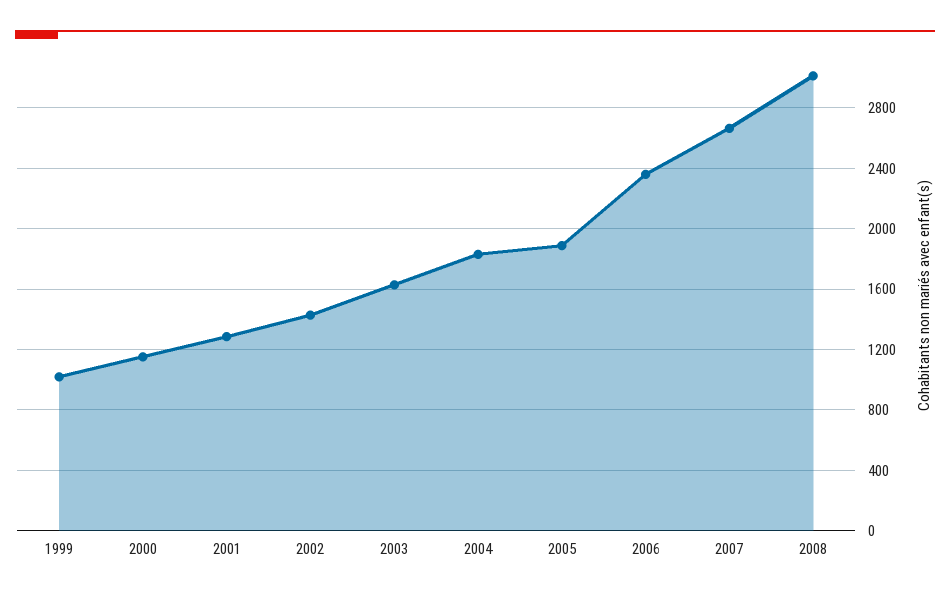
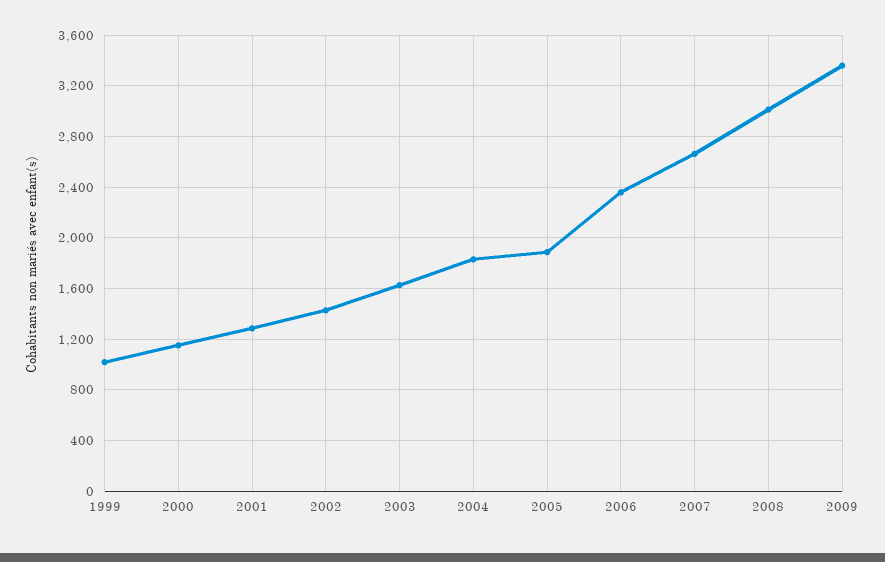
2009: none -> 3350

